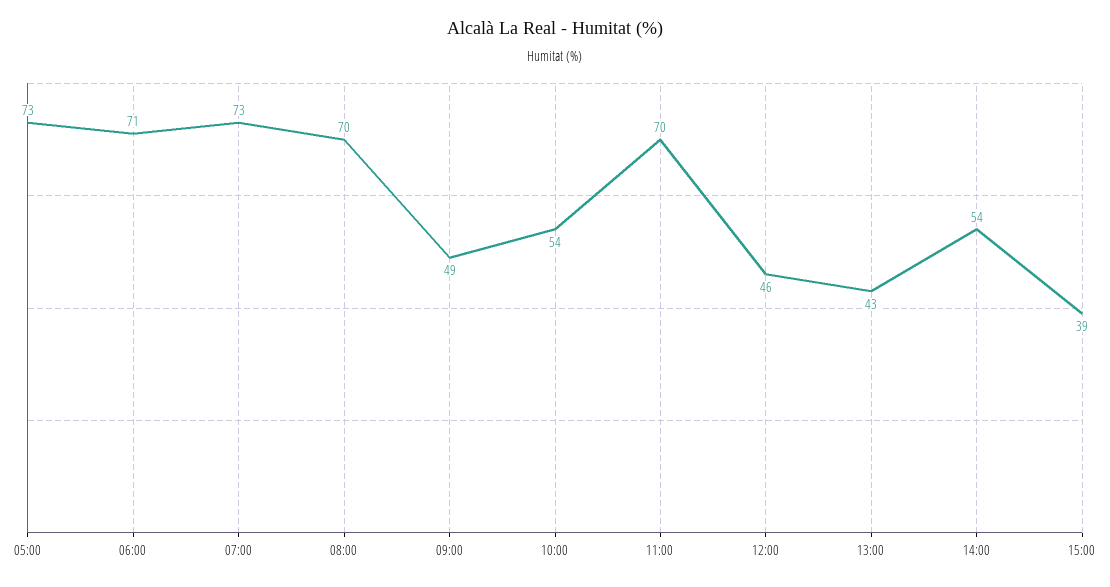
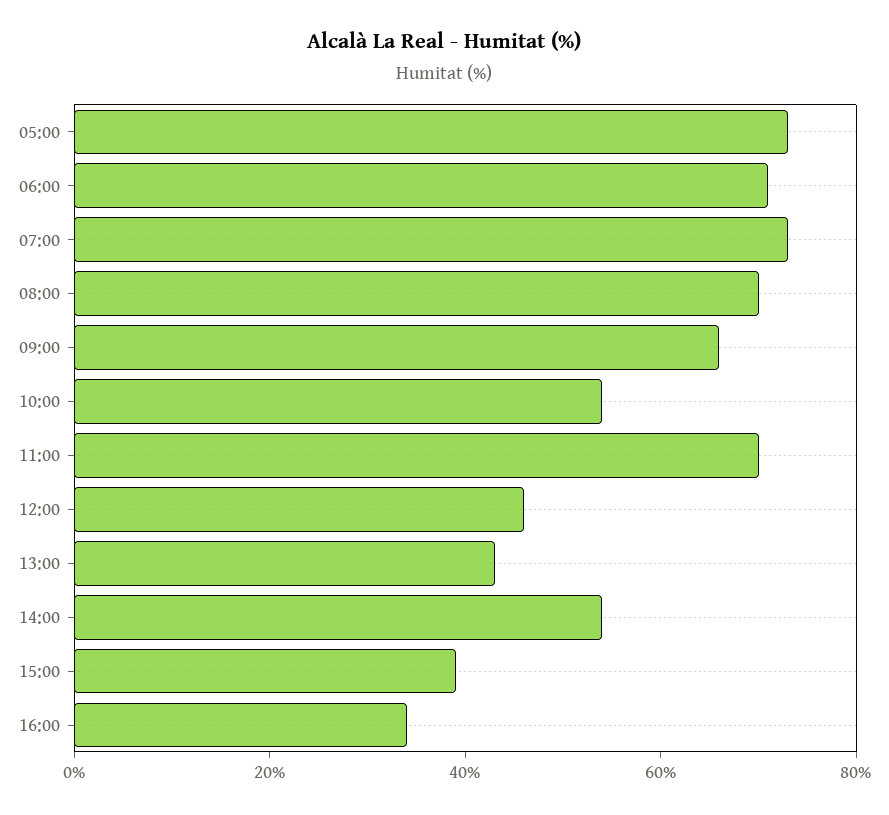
09:00: 49 -> 65
16:00: none -> 35

